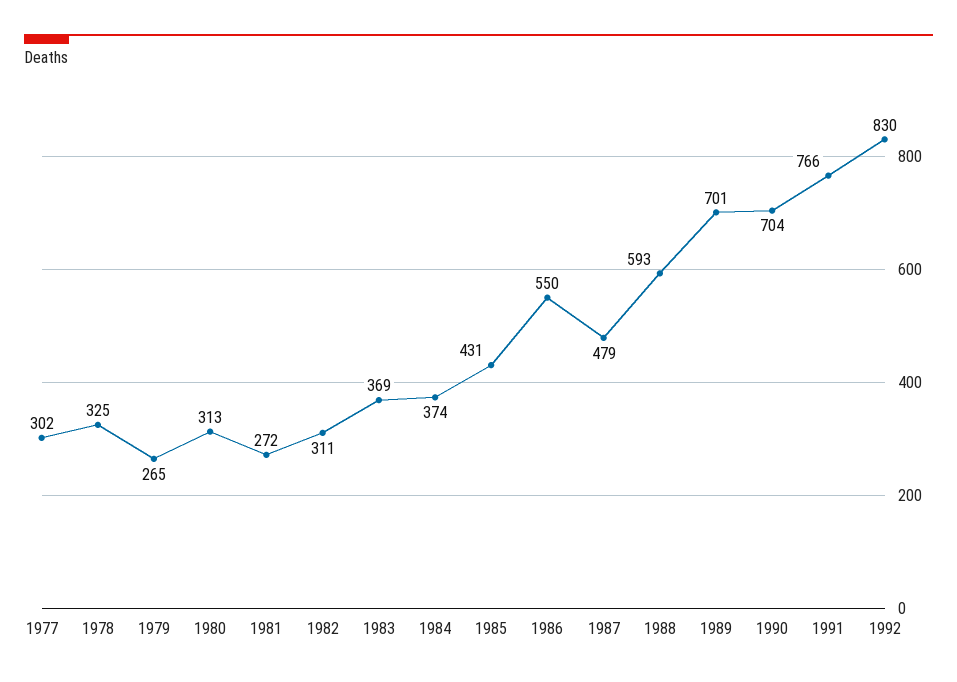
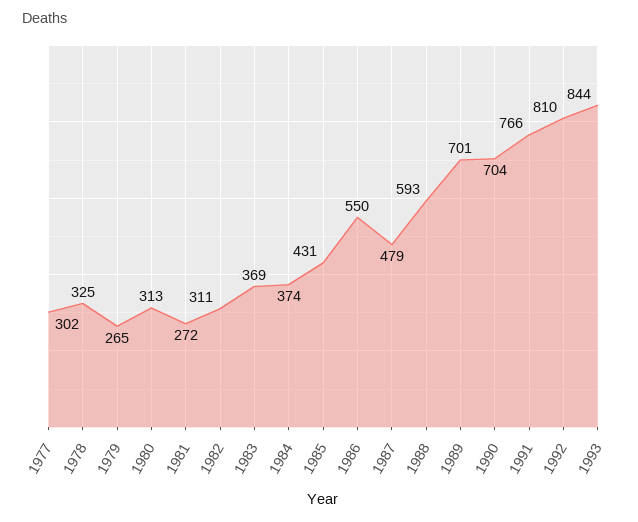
1992: 830 -> 810
1993: none -> 844

